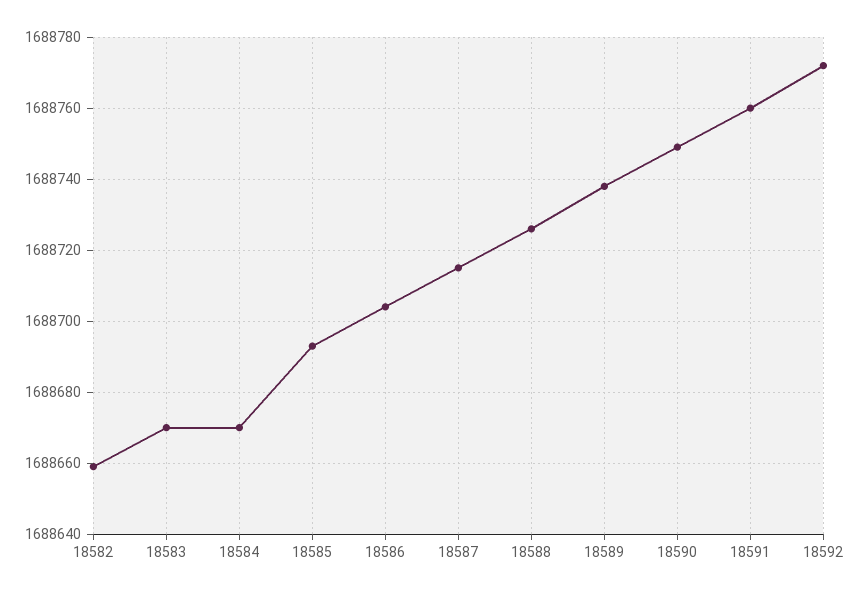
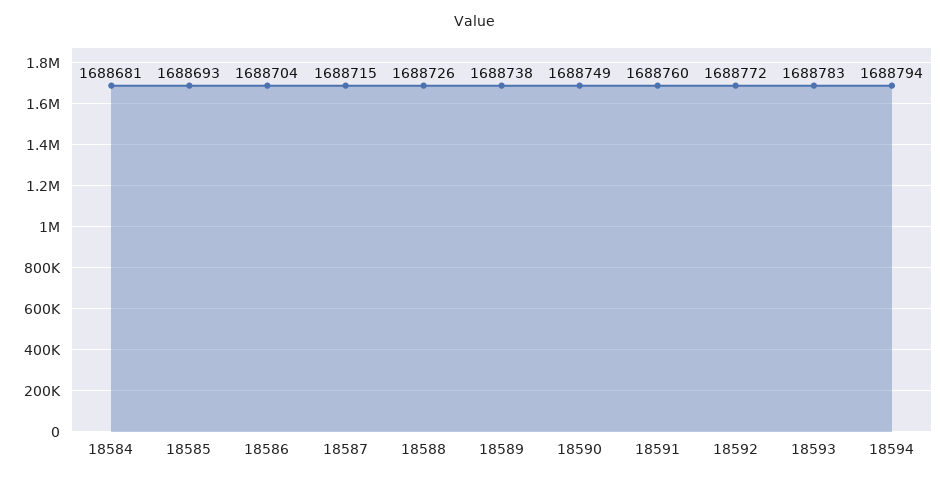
18582: 1688660 -> none
18583: 1688670 -> none
18584: 1688670 -> 1688681
18593: none -> 1688783
18594: none -> 1688794

